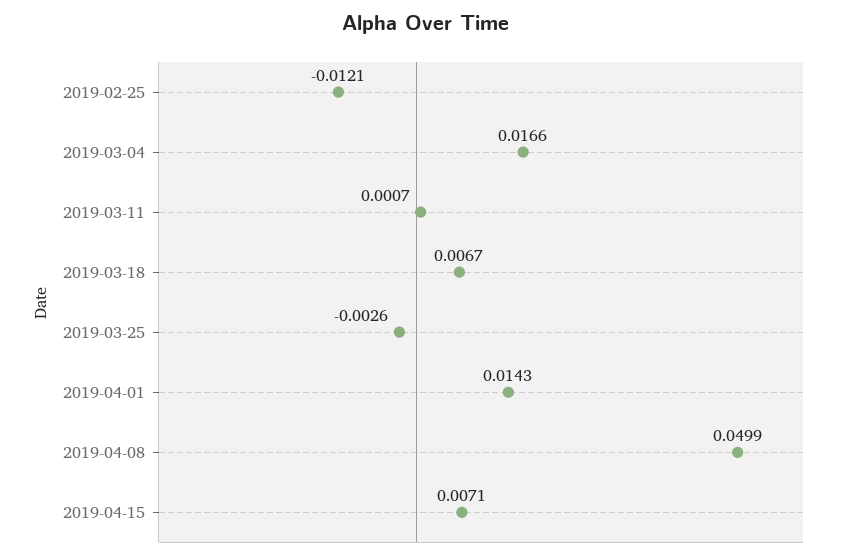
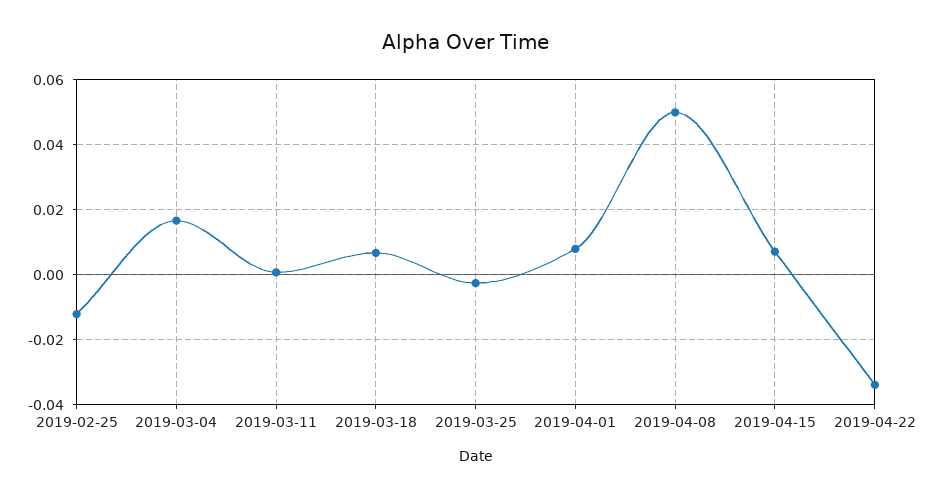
2019-04-01: 0.0143 -> 0.008
2019-04-22: none -> -0.034

